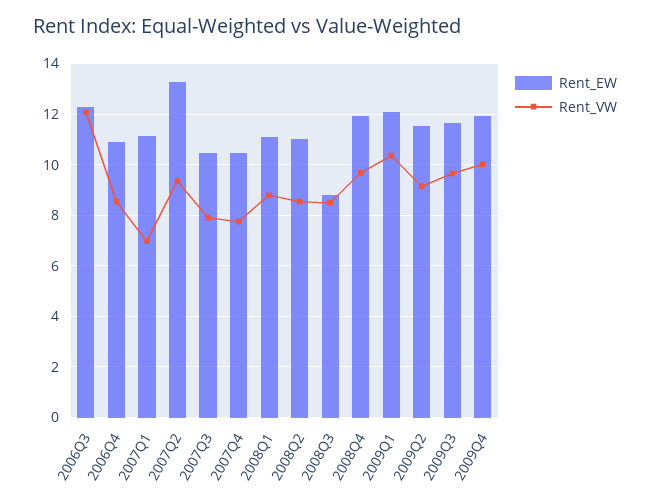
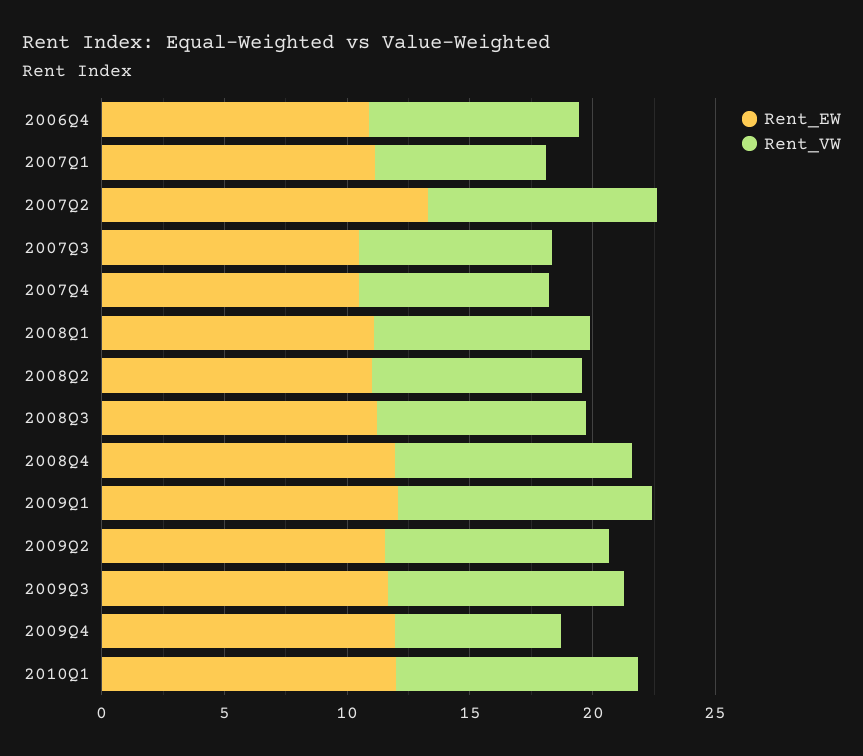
Rent_EW, 2006Q3: 12.25 -> none
Rent_VW, 2006Q3: 12 -> none
Rent_EW, 2008Q3: 8.75 -> 11
Rent_VW, 2009Q4: 10 -> 7
Rent_EW, 2010Q1: none -> 12
Rent_VW, 2010Q1: none -> 10

